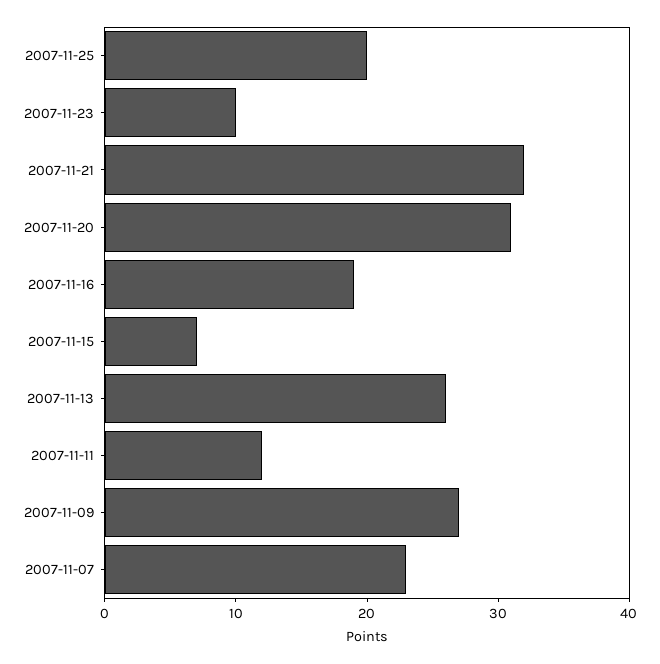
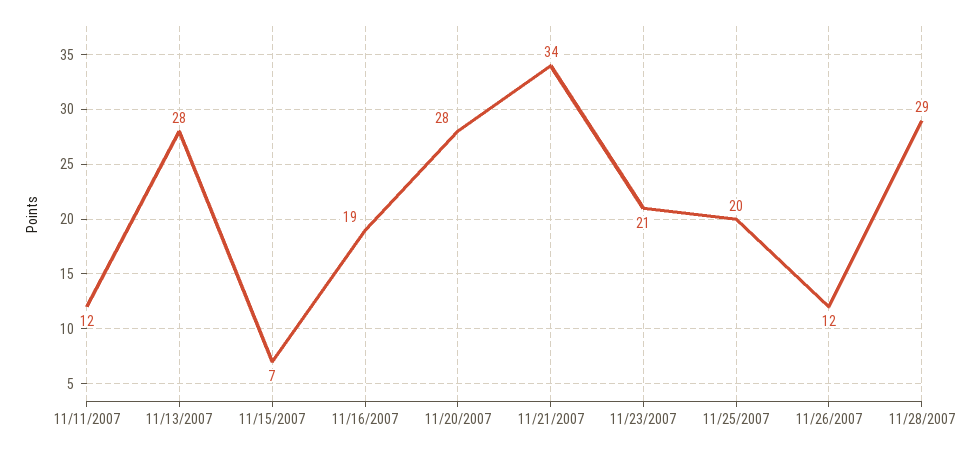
2007-11-23: 10 -> 21
2007-11-21: 32 -> 34
2007-11-20: 31 -> 28
2007-11-13: 26 -> 28
2007-11-09: 27 -> none
2007-11-07: 23 -> none
11/26/2007: none -> 12
11/28/2007: none -> 29

